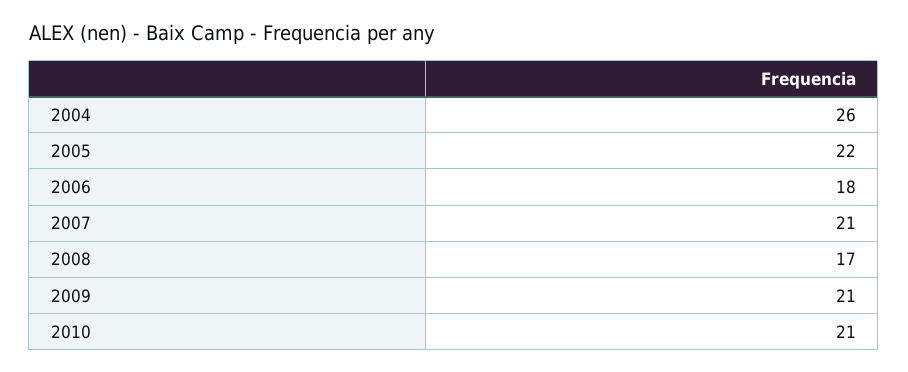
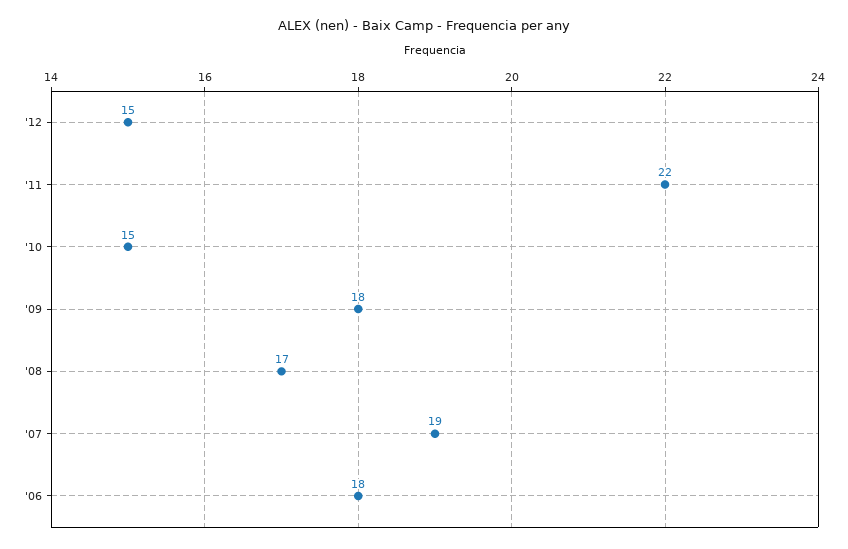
2004: 26 -> none
2005: 22 -> none
2007: 21 -> 19
2009: 21 -> 18
2010: 21 -> 15
'12: none -> 15
'11: none -> 22

